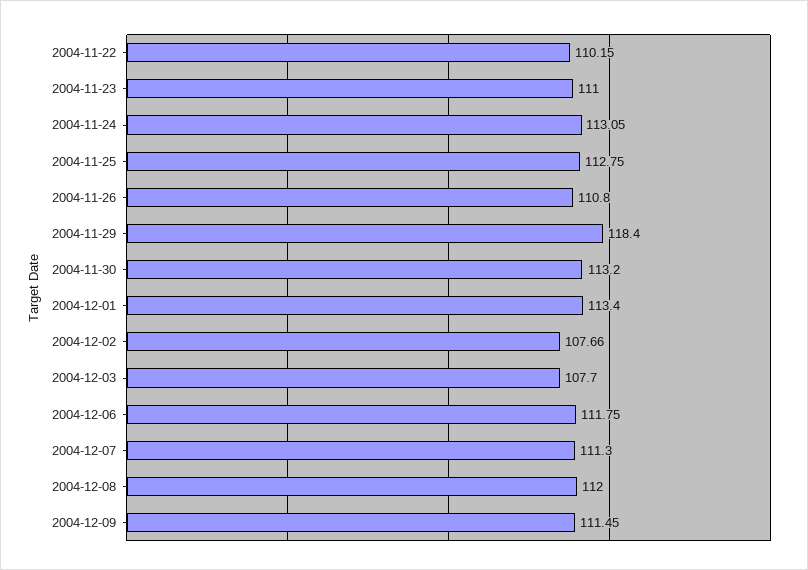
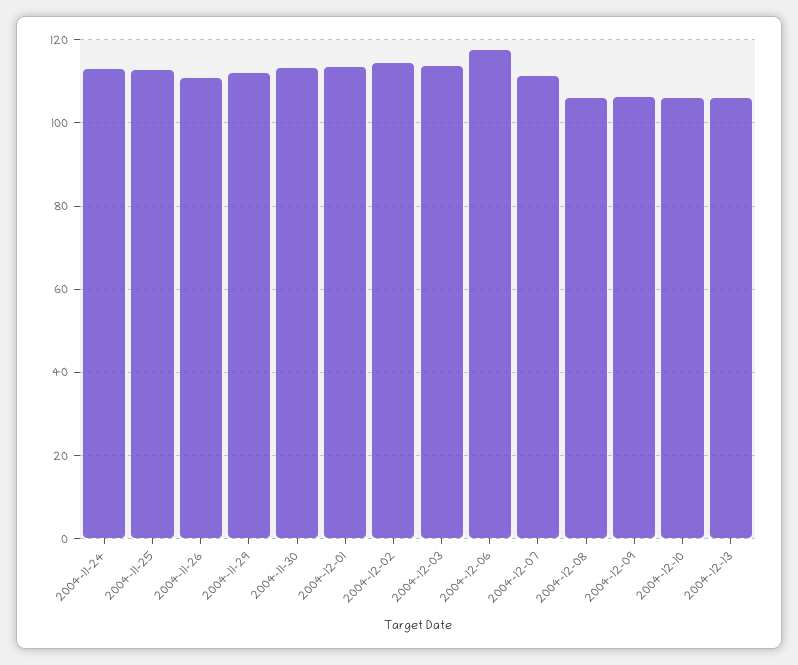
2004-11-22: 110.15 -> none
2004-11-23: 111 -> none
2004-11-29: 118.4 -> 112
2004-12-02: 107.66 -> 114
2004-12-03: 107.7 -> 114
2004-12-06: 111.75 -> 118
2004-12-08: 112 -> 106
2004-12-09: 111.45 -> 106
2004-12-10: none -> 106
2004-12-13: none -> 106

